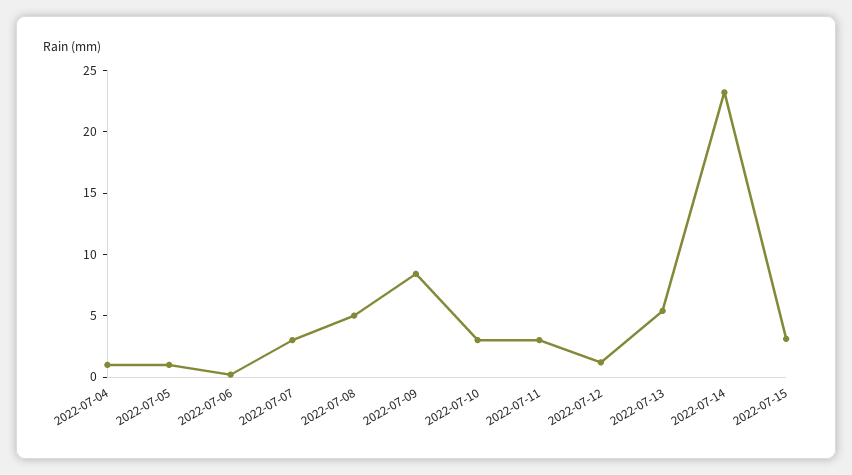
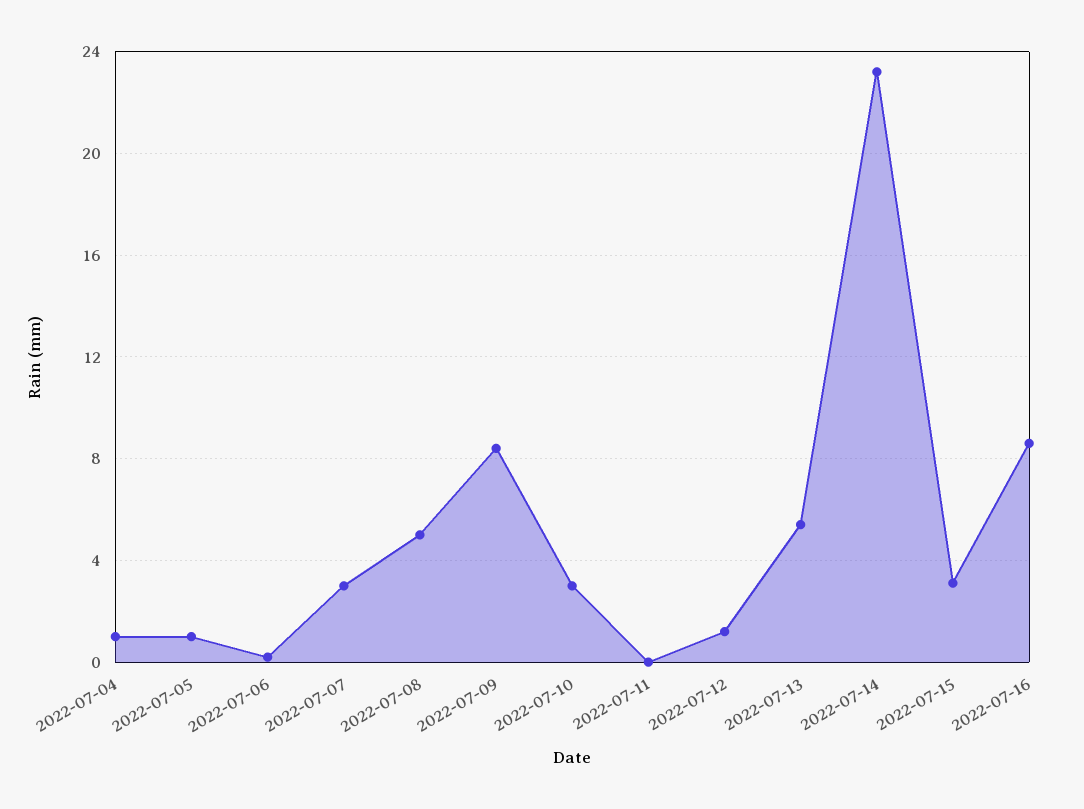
2022-07-11: 3 -> 0
2022-07-16: none -> 8.5

